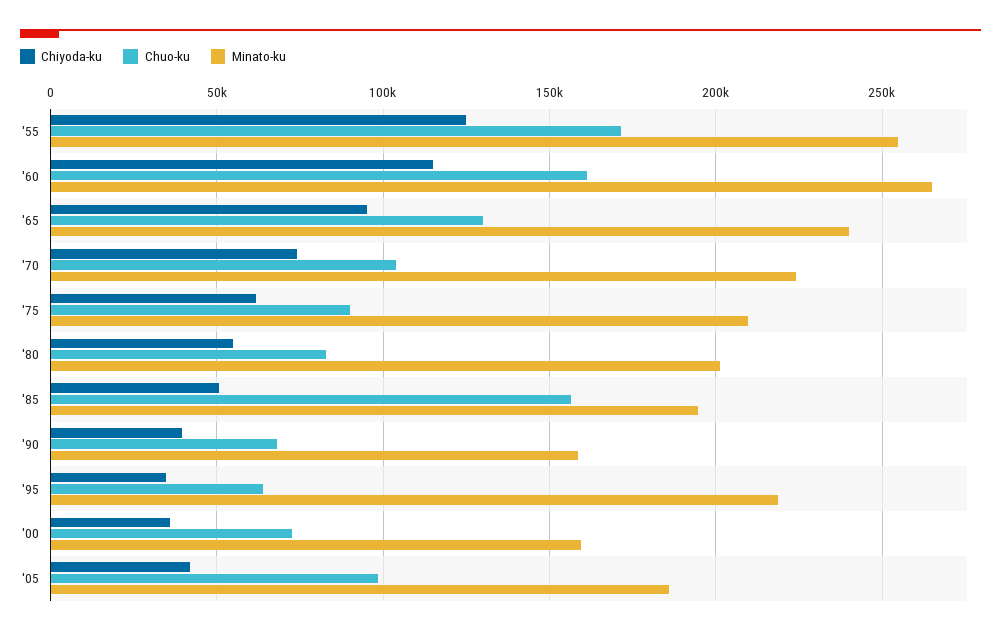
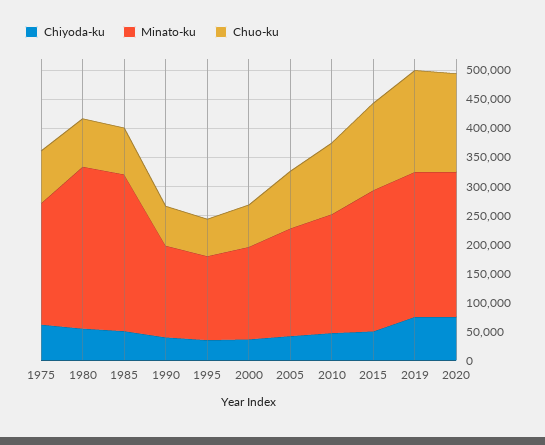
Chiyoda-ku, '55: 125000 -> none
Chuo-ku, '55: 170000 -> none
Minato-ku, '55: 255000 -> none
Chiyoda-ku, '60: 115000 -> none
Chuo-ku, '60: 160000 -> none
Minato-ku, '60: 265000 -> none
Chiyoda-ku, '65: 95000 -> none
Chuo-ku, '65: 130000 -> none
Minato-ku, '65: 240000 -> none
Chiyoda-ku, '70: 75000 -> none
Chuo-ku, '70: 105000 -> none
Minato-ku, '70: 225000 -> none
Minato-ku, '80: 200000 -> 275000
Chuo-ku, '85: 155000 -> 75000
Minato-ku, '85: 195000 -> 275000
Minato-ku, '95: 220000 -> 150000
Chiyoda-ku, 2010: none -> 50000
Minato-ku, 2010: none -> 200000
Chuo-ku, 2010: none -> 125000
Chiyoda-ku, 2015: none -> 50000
Minato-ku, 2015: none -> 250000
Chuo-ku, 2015: none -> 150000
Chiyoda-ku, 2019: none -> 75000
Minato-ku, 2019: none -> 250000
Chuo-ku, 2019: none -> 175000
Chiyoda-ku, 2020: none -> 75000
Minato-ku, 2020: none -> 250000
Chuo-ku, 2020: none -> 175000

